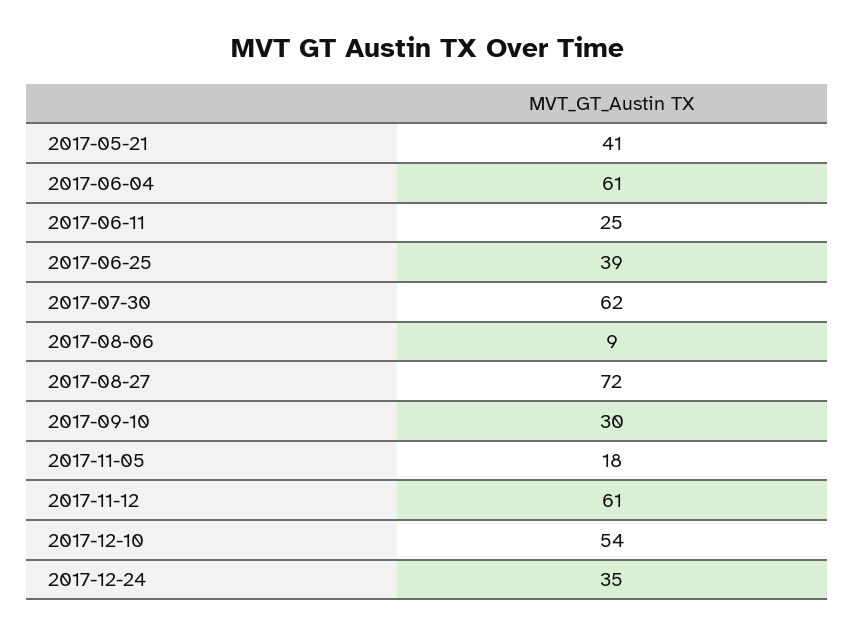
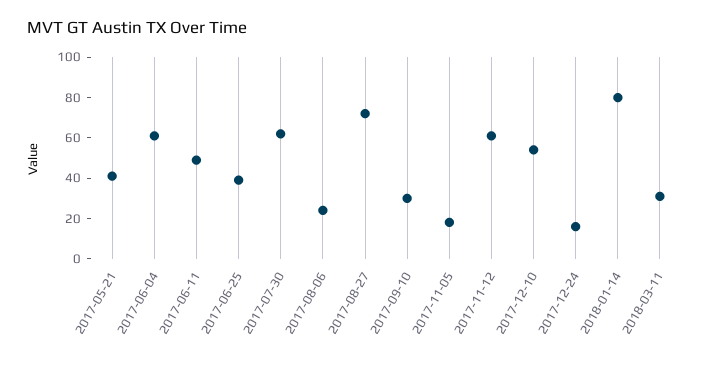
2017-06-11: 25 -> 50
2017-08-06: 9 -> 25
2017-12-24: 35 -> 15
2018-01-14: none -> 80
2018-03-11: none -> 30

